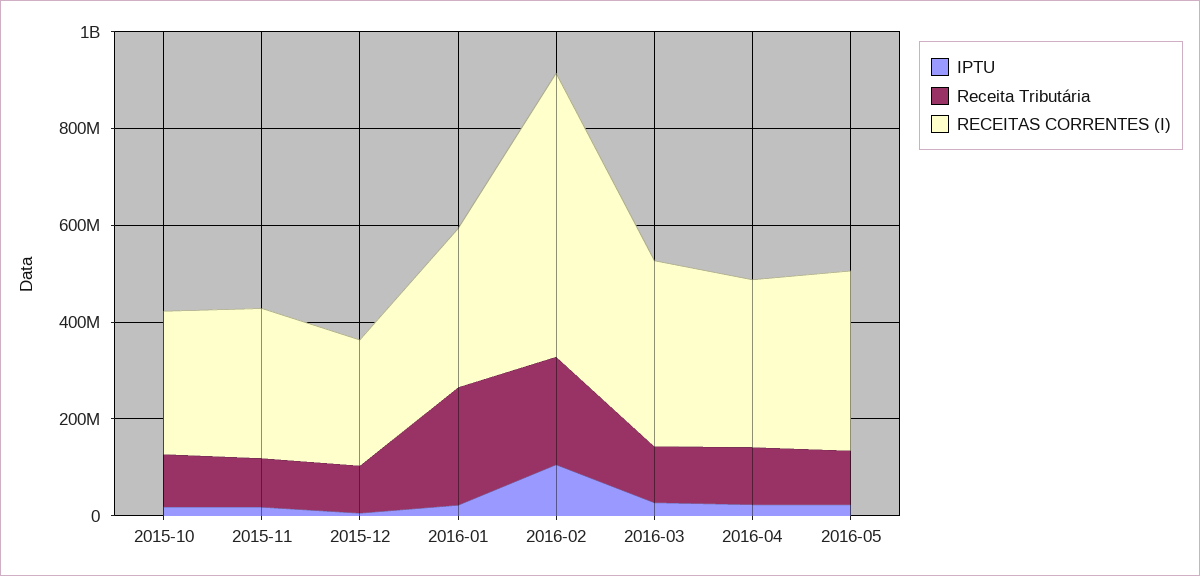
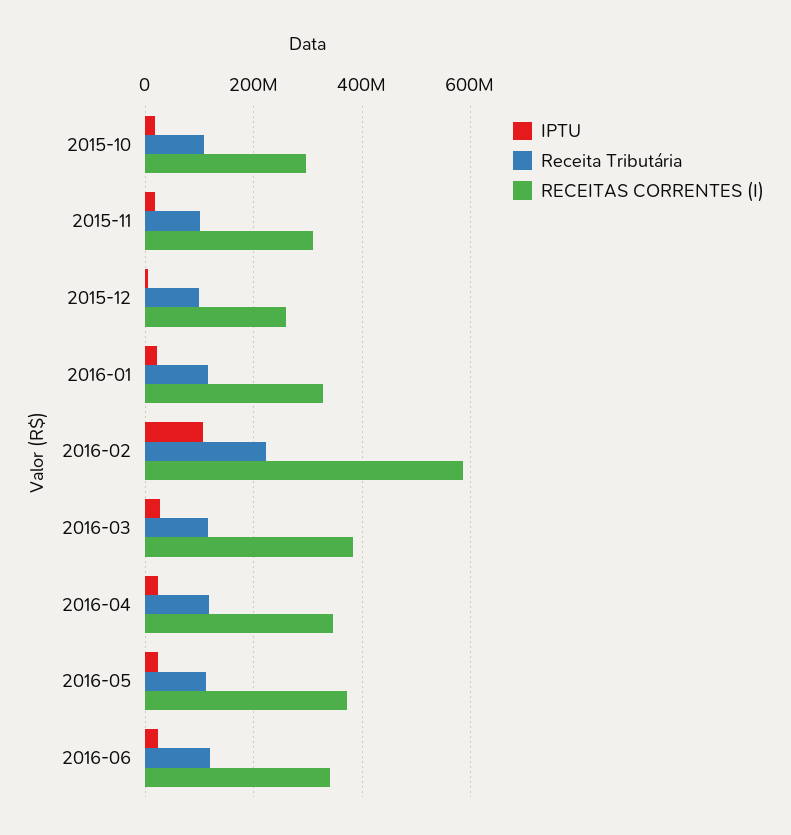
Receita Tributária, 2016-01: 250000000 -> 120000000
IPTU, 2016-06: none -> 20000000
Receita Tributária, 2016-06: none -> 120000000
RECEITAS CORRENTES (I), 2016-06: none -> 340000000

